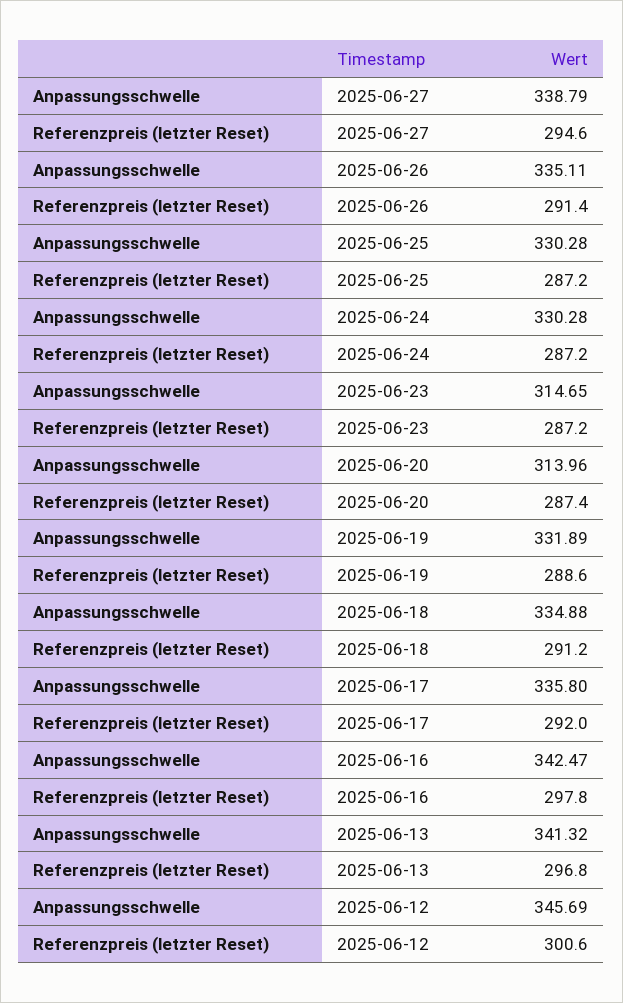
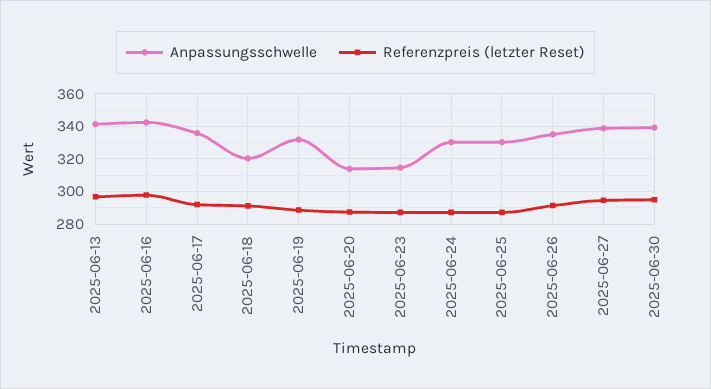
Anpassungsschwelle, 2025-06-18: 334.88 -> 320
Anpassungsschwelle, 2025-06-12: 345.69 -> none
Referenzpreis (letzter Reset), 2025-06-12: 300.6 -> none
Anpassungsschwelle, 2025-06-30: none -> 340
Referenzpreis (letzter Reset), 2025-06-30: none -> 295

